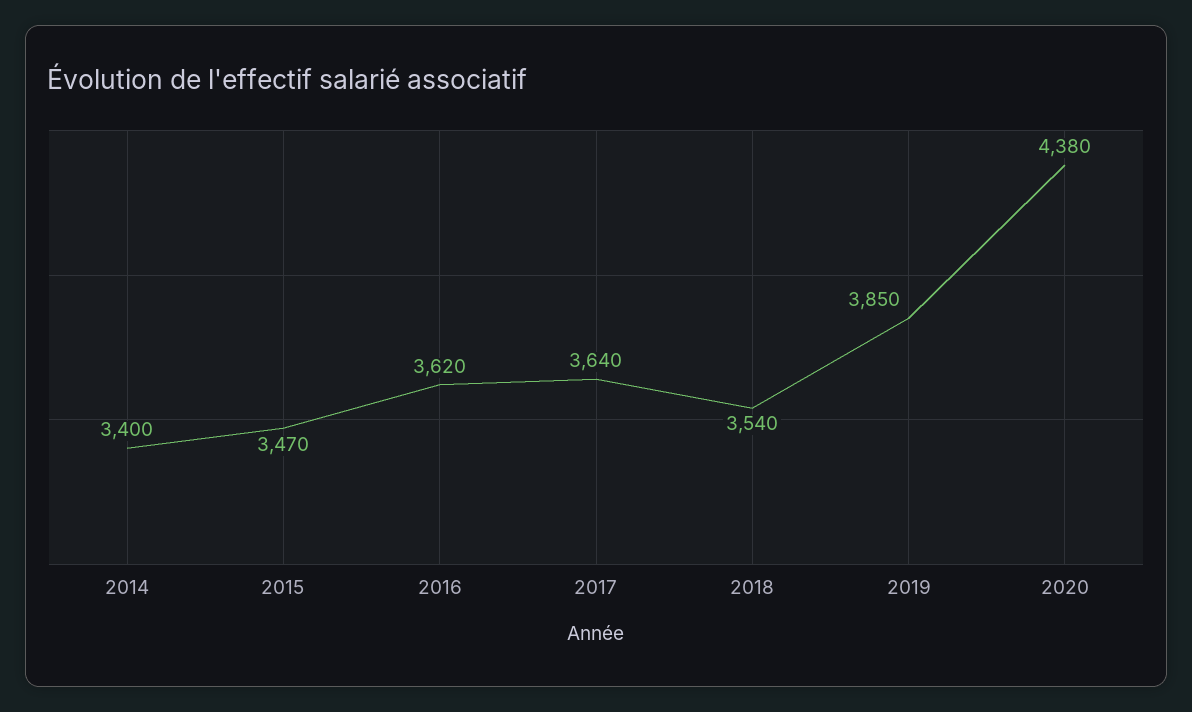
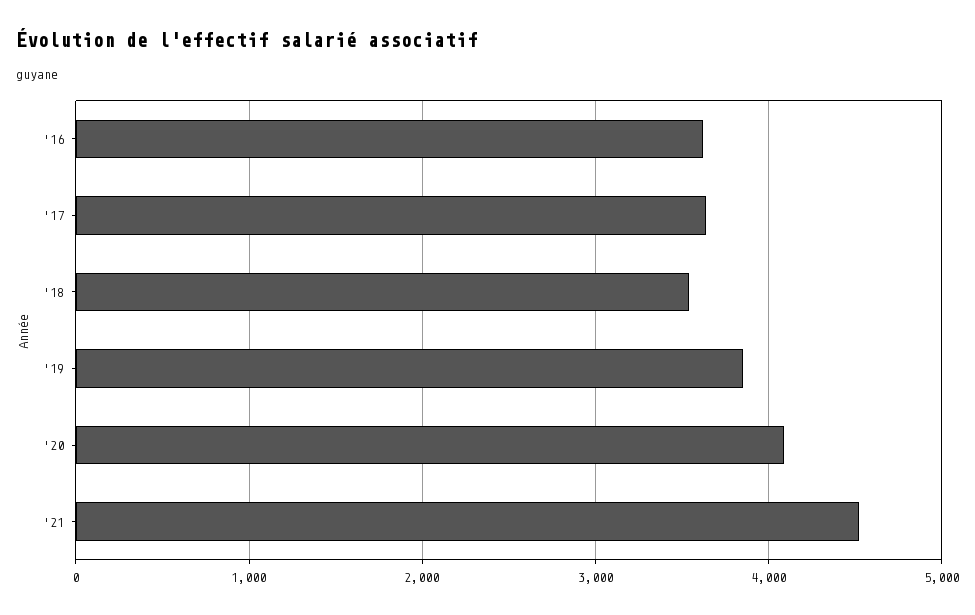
2014: 3400 -> none
2015: 3470 -> none
2020: 4380 -> 4100
'21: none -> 4500

